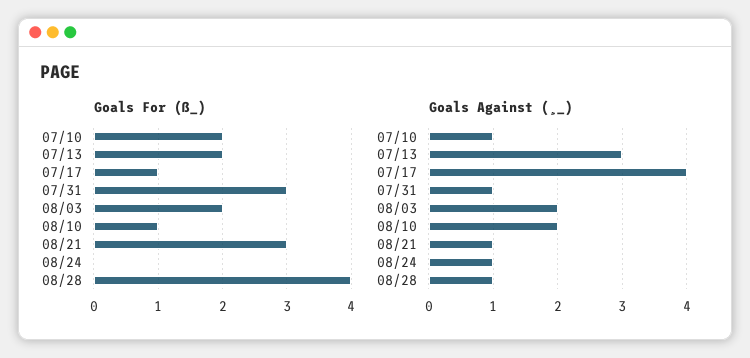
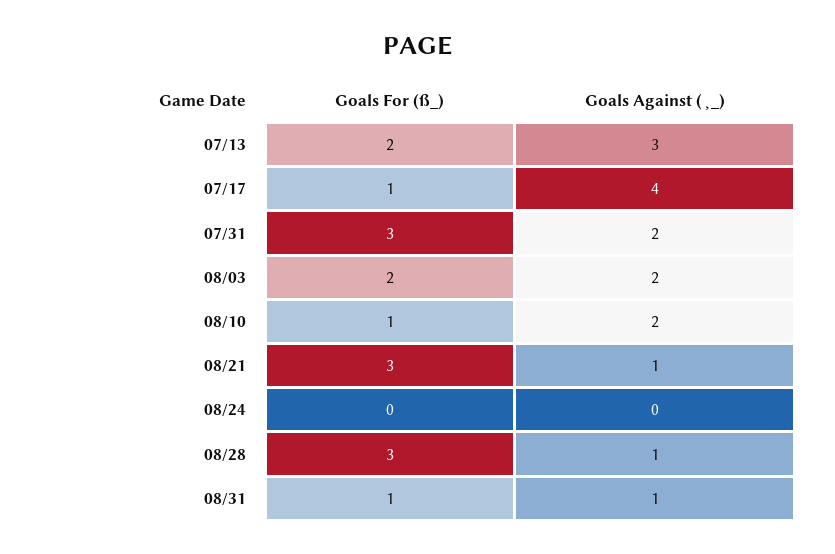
Goals For (ß_), 07/10: 2 -> none
Goals For (ß_), 08/28: 4 -> 3
Goals Against (¸_), 07/10: 1 -> none
Goals Against (¸_), 07/31: 1 -> 2
Goals Against (¸_), 08/24: 1 -> 0
Goals For (ß_), 08/31: none -> 1
Goals Against (¸_), 08/31: none -> 1

